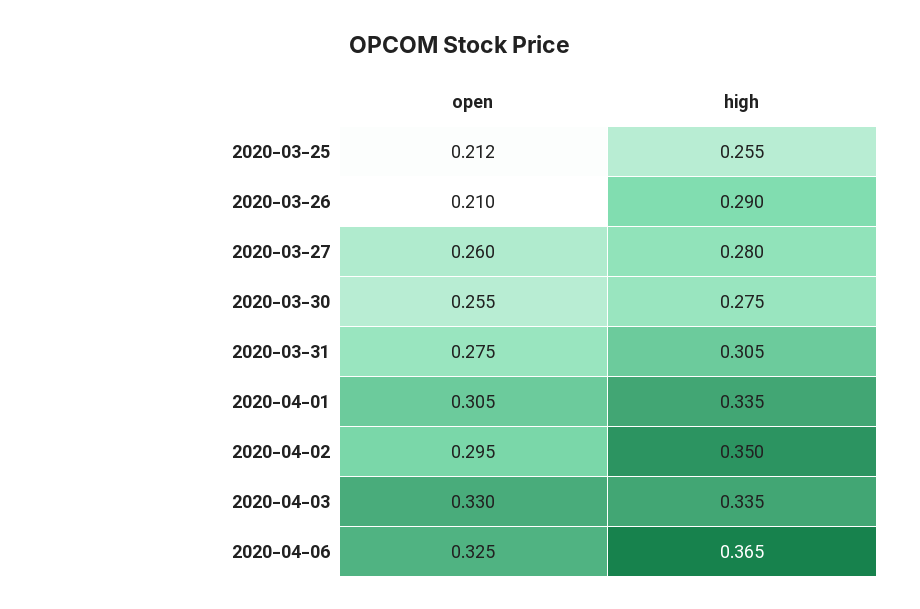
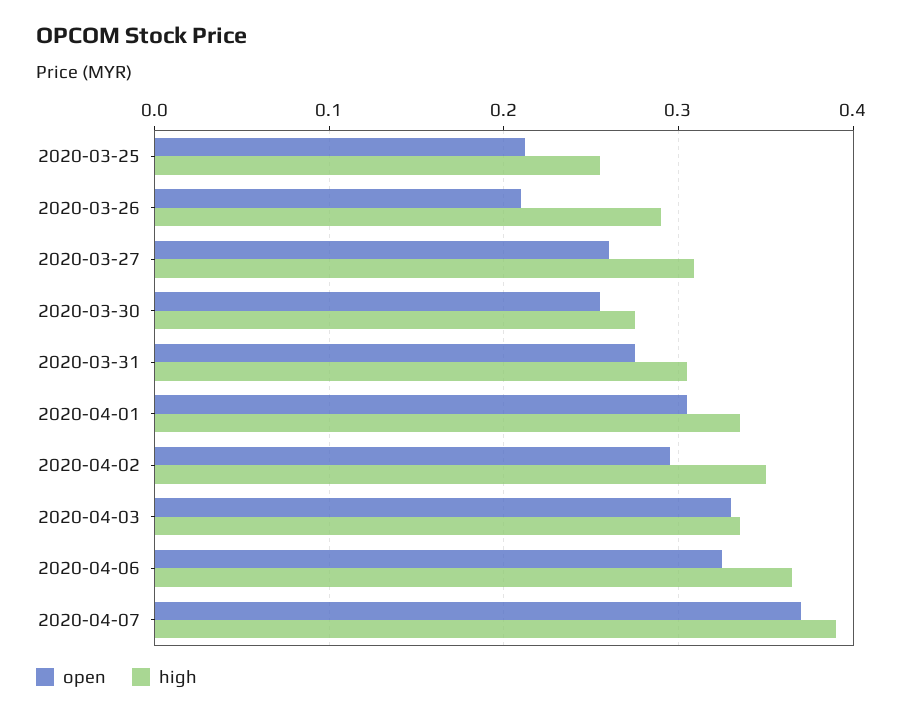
high, 2020-03-27: 0.28 -> 0.31
open, 2020-04-07: none -> 0.37
high, 2020-04-07: none -> 0.39

